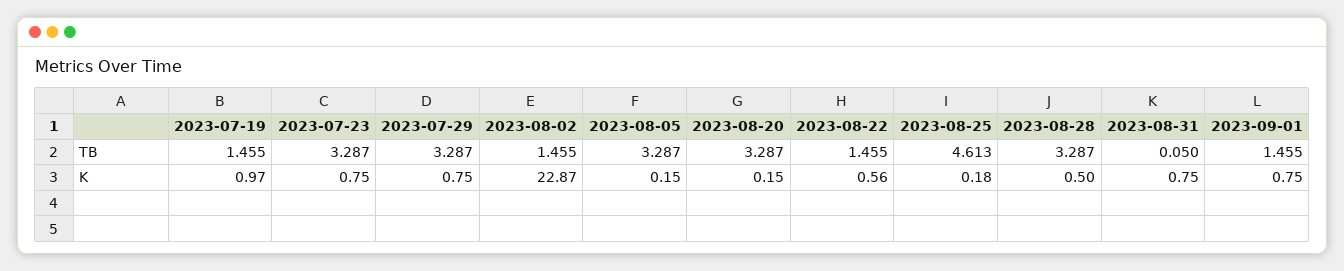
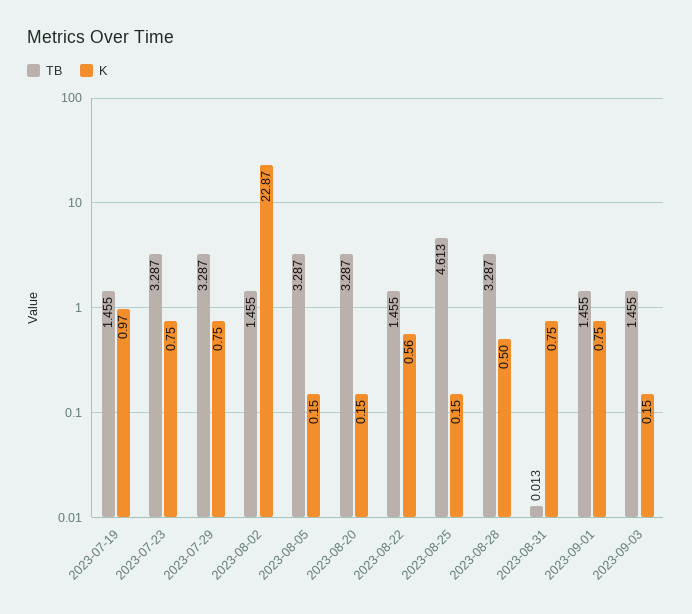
TB, 2023-08-31: 0.05 -> 0.013
K, 2023-08-25: 0.18 -> 0.15
TB, 2023-09-03: none -> 1.455
K, 2023-09-03: none -> 0.15

